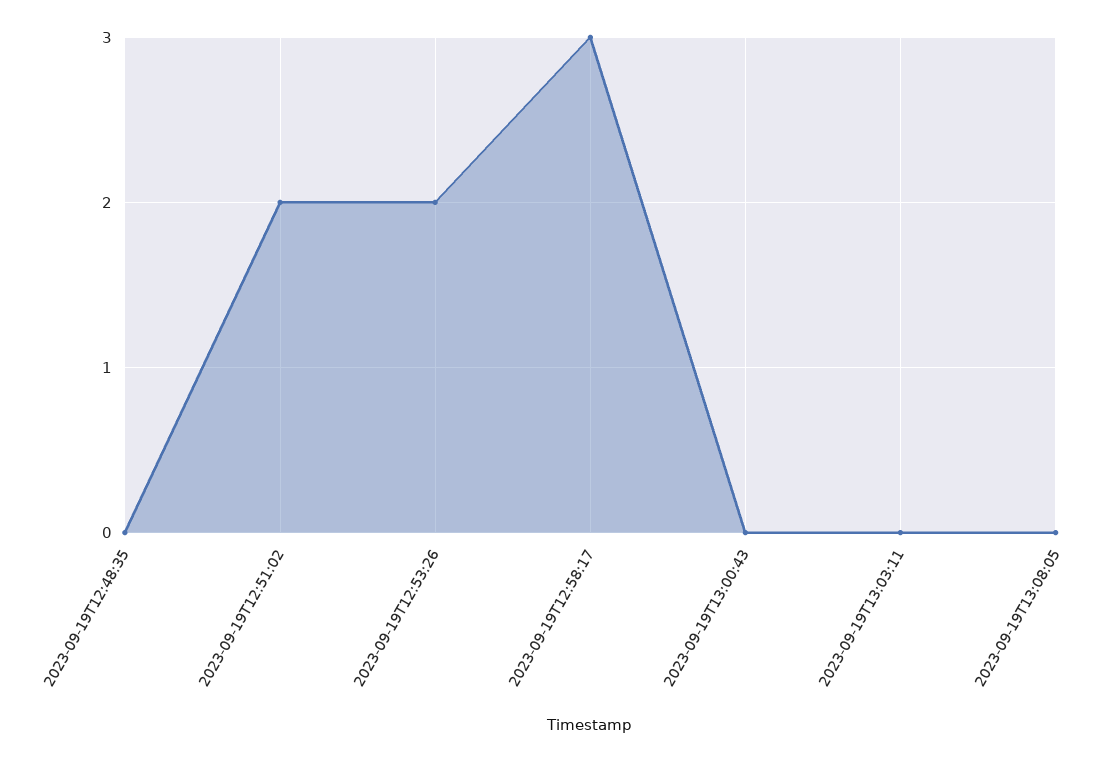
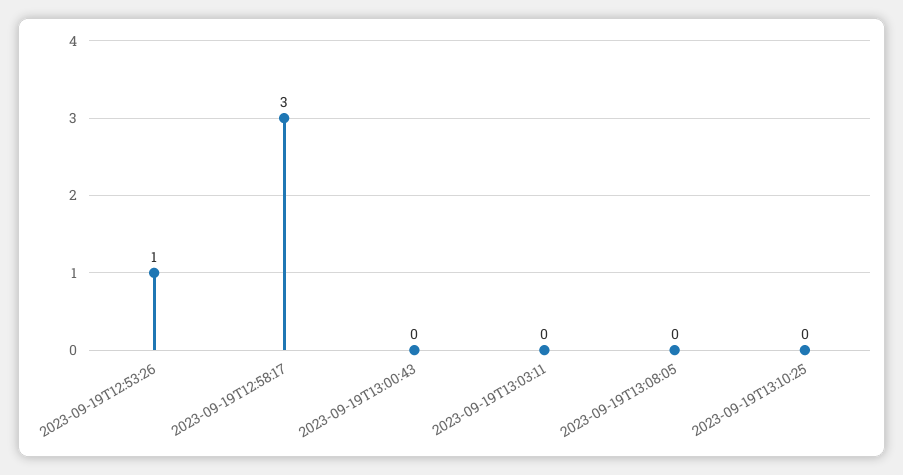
2023-09-19T12:48:35: 0 -> none
2023-09-19T12:51:02: 2 -> none
2023-09-19T12:53:26: 2 -> 1
2023-09-19T13:10:25: none -> 0

